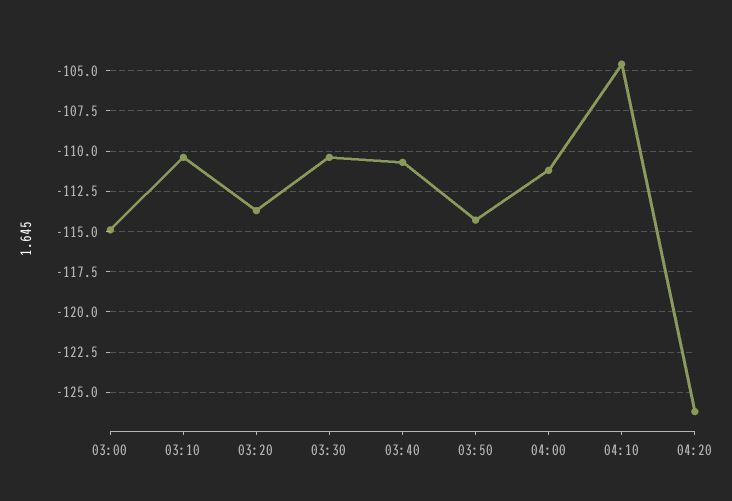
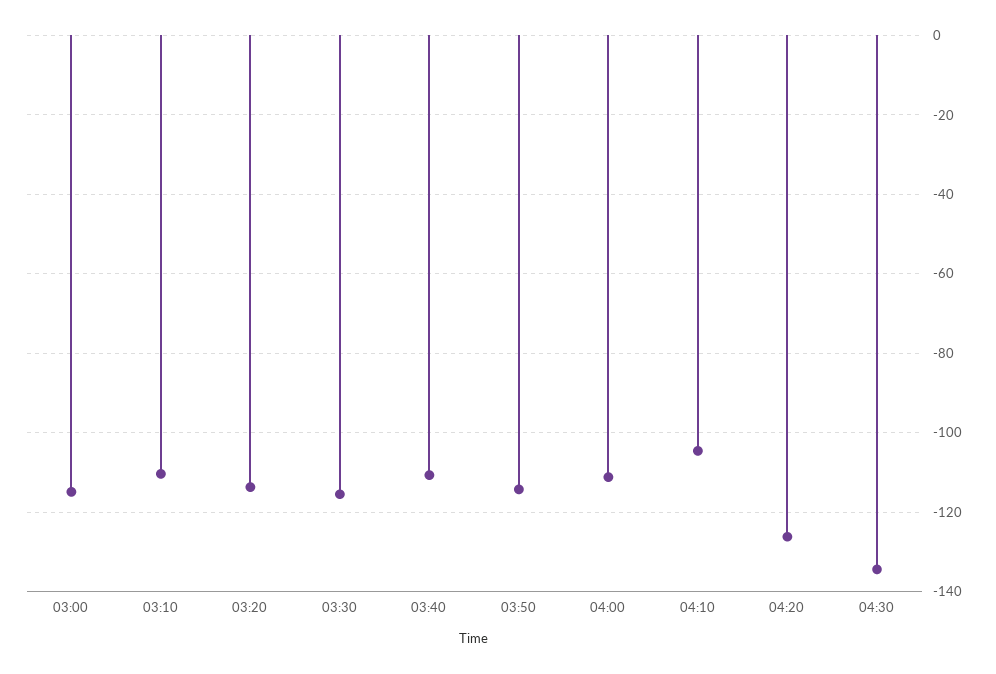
03:30: -110.5 -> -116
04:30: none -> -134

